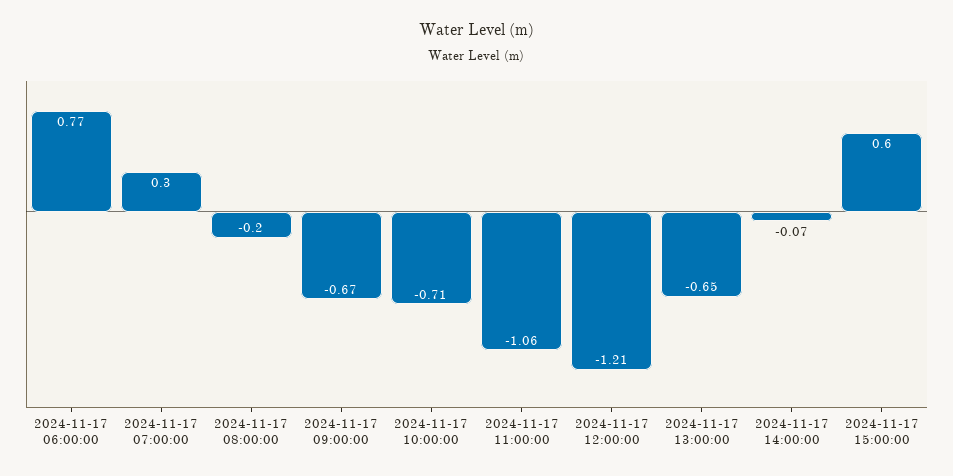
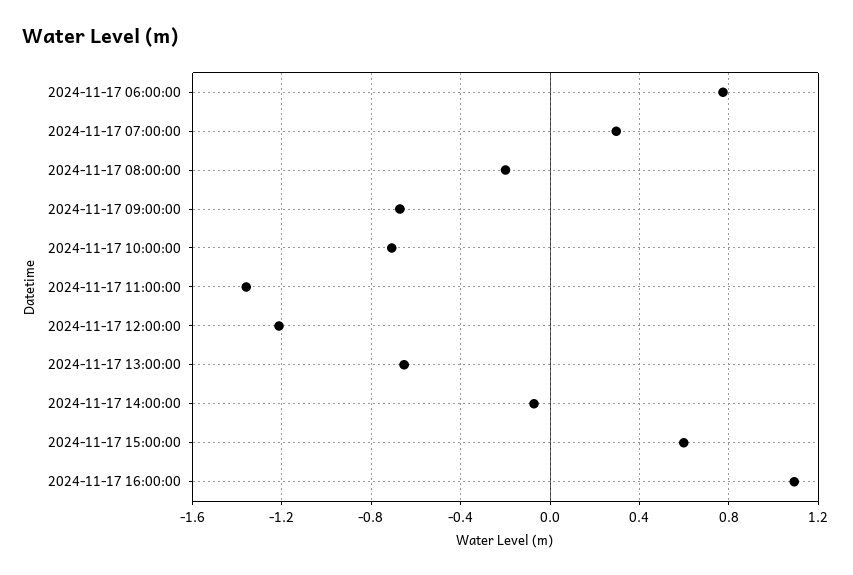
2024-11-17 11:00:00: -1.06 -> -1.35
2024-11-17 16:00:00: none -> 1.1

